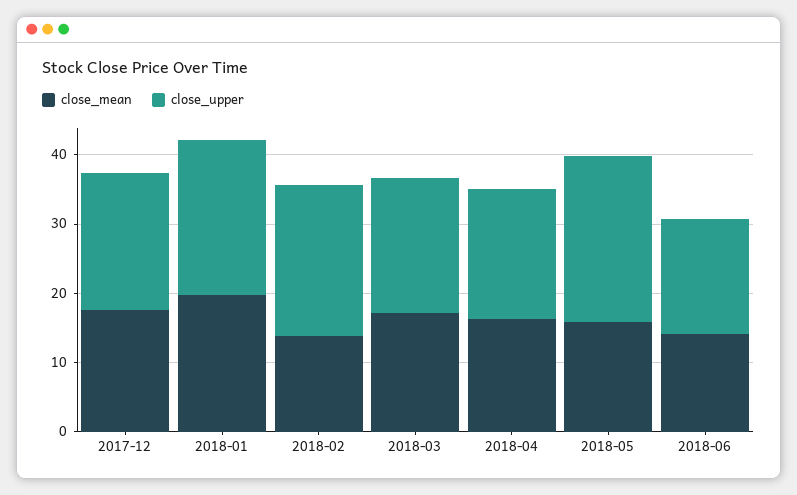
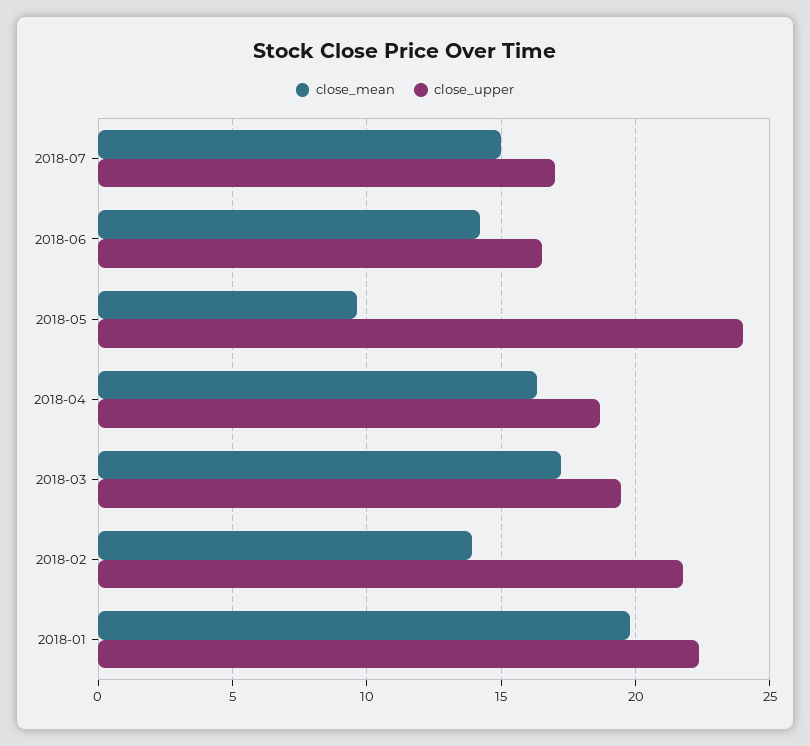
close_mean, 2017-12: 18 -> none
close_upper, 2017-12: 20 -> none
close_mean, 2018-05: 16 -> 9.5
close_mean, 2018-07: none -> 15
close_upper, 2018-07: none -> 17

